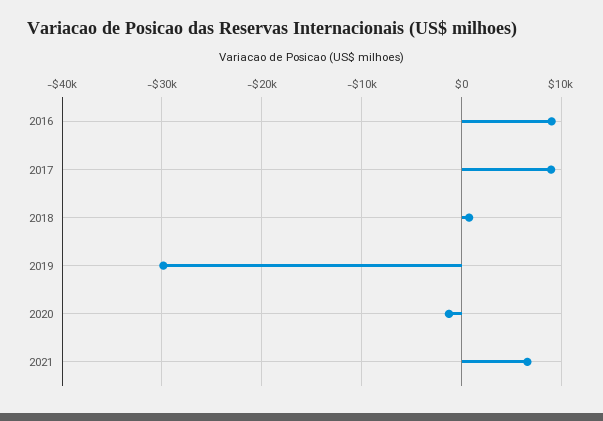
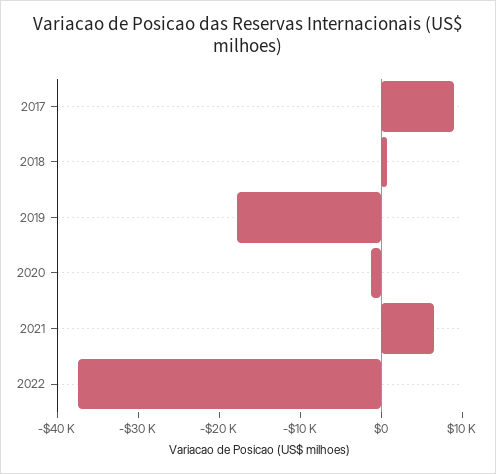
2016: 9000 -> none
2019: -30000 -> -18000
2022: none -> -38000

